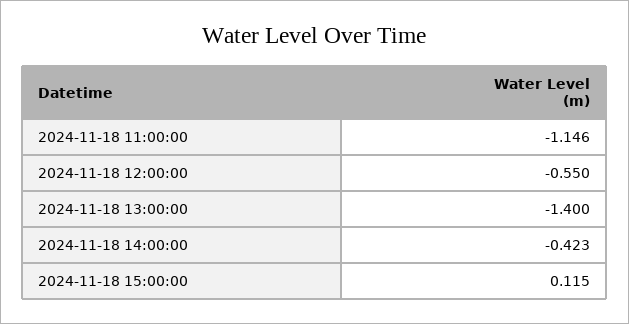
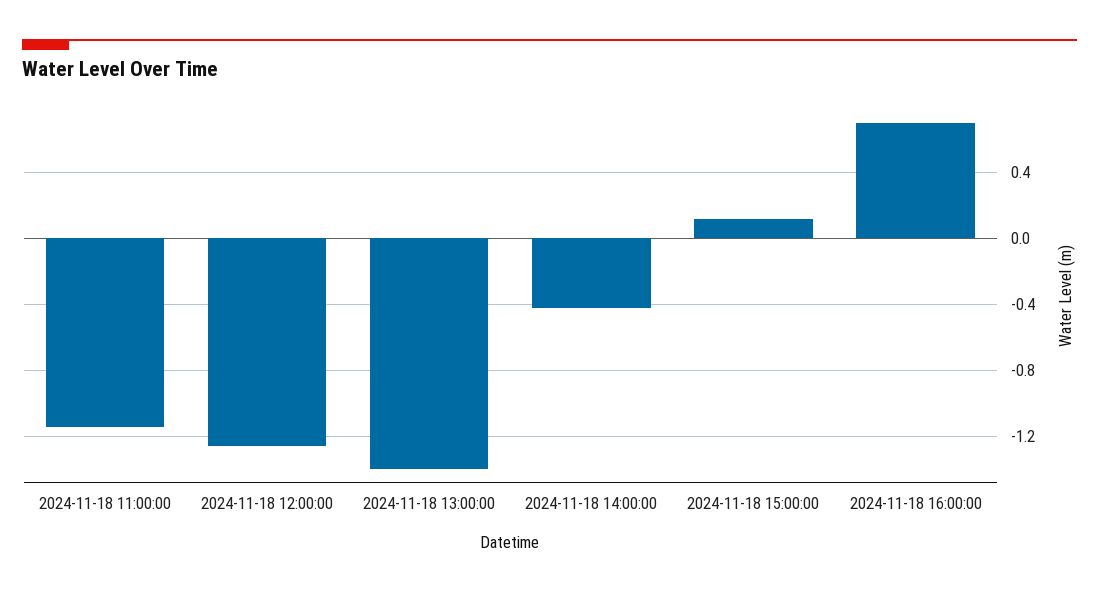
2024-11-18 12:00:00: -0.55 -> -1.25
2024-11-18 16:00:00: none -> 0.7

